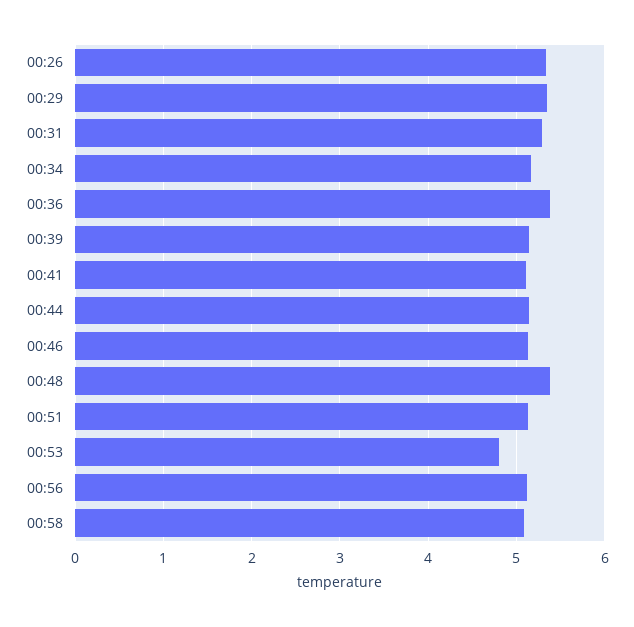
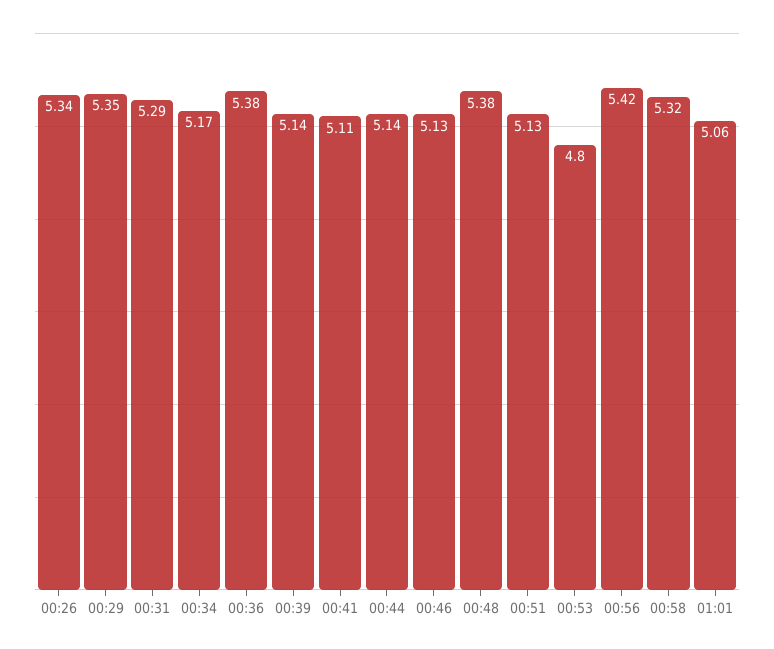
00:56: 5.1 -> 5.42
00:58: 5.1 -> 5.32
01:01: none -> 5.06

